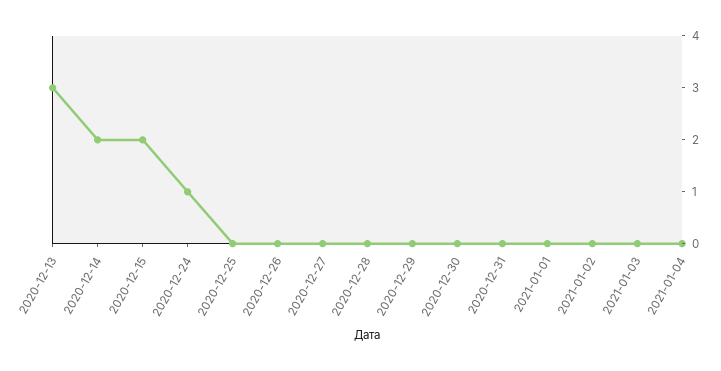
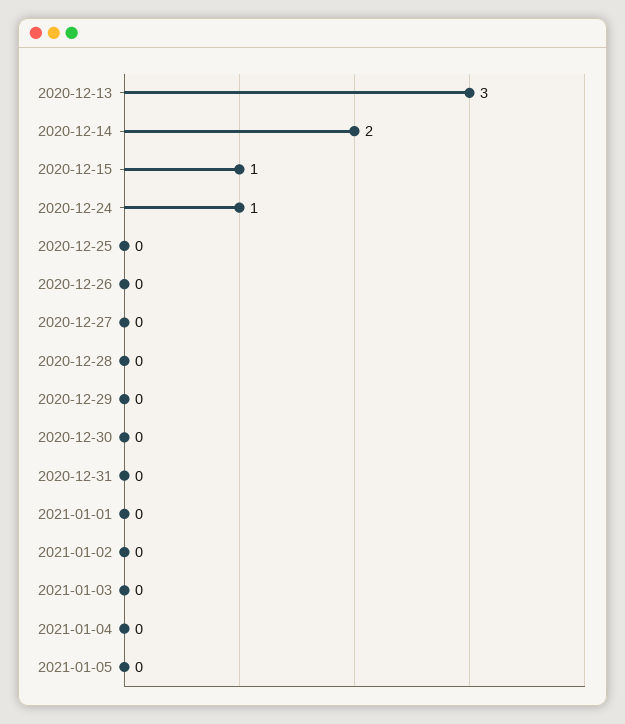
2020-12-15: 2 -> 1
2021-01-05: none -> 0

